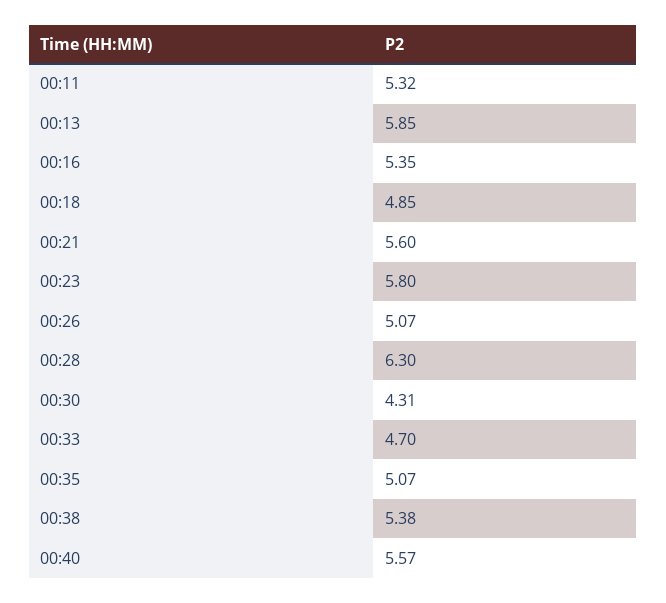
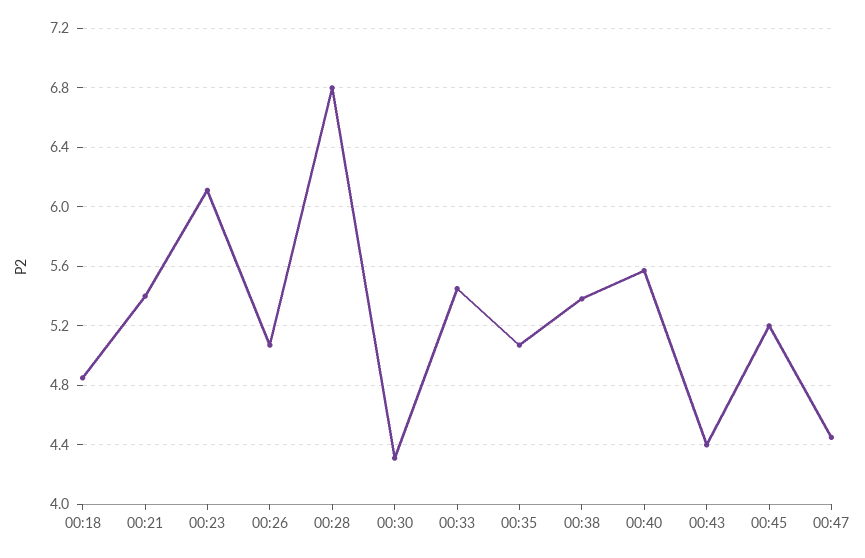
00:11: 5.32 -> none
00:13: 5.85 -> none
00:16: 5.35 -> none
00:21: 5.6 -> 5.4
00:23: 5.8 -> 6.1
00:28: 6.3 -> 6.8
00:33: 4.7 -> 5.45
00:43: none -> 4.4
00:45: none -> 5.2
00:47: none -> 4.45

